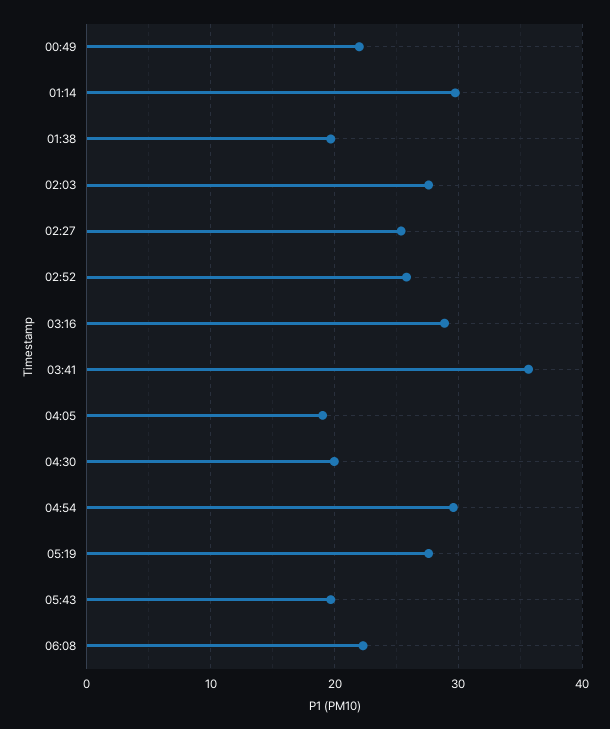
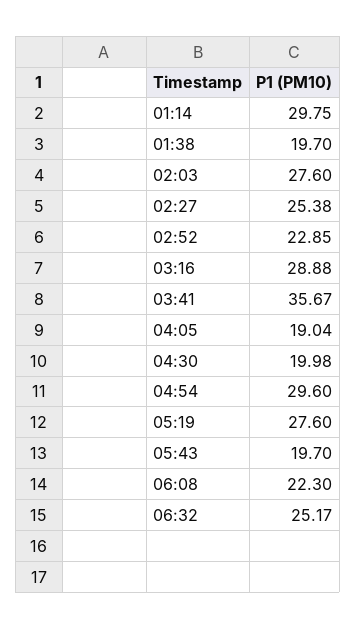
00:49: 22 -> none
02:52: 26 -> 22.85
06:32: none -> 25.17

